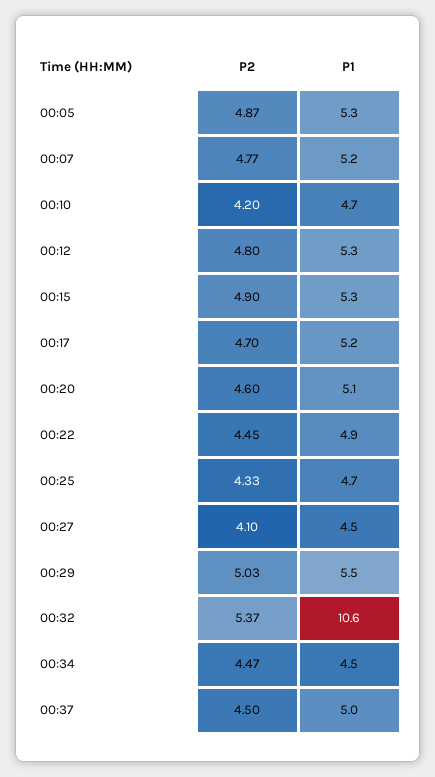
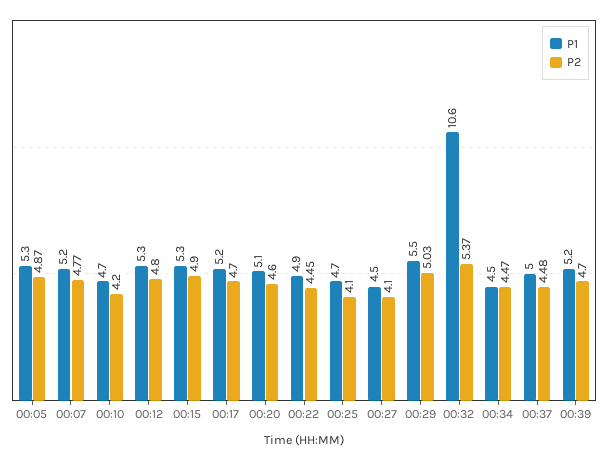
P2, 00:25: 4.33 -> 4.1
P2, 00:37: 4.5 -> 4.48
P1, 00:39: none -> 5.2
P2, 00:39: none -> 4.7

